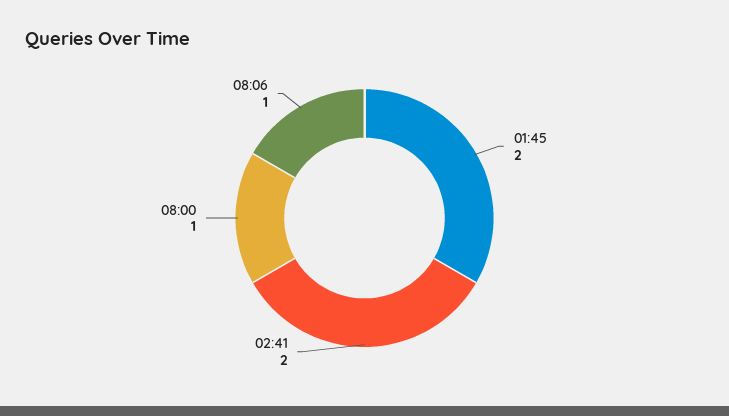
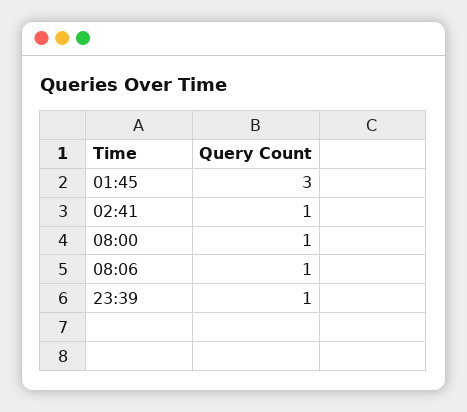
01:45: 2 -> 3
02:41: 2 -> 1
23:39: none -> 1

